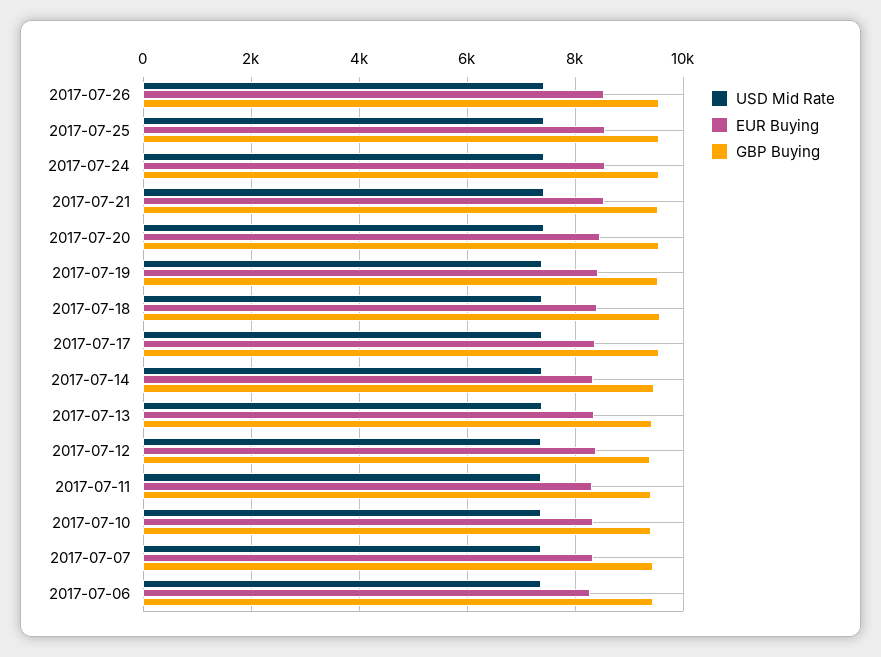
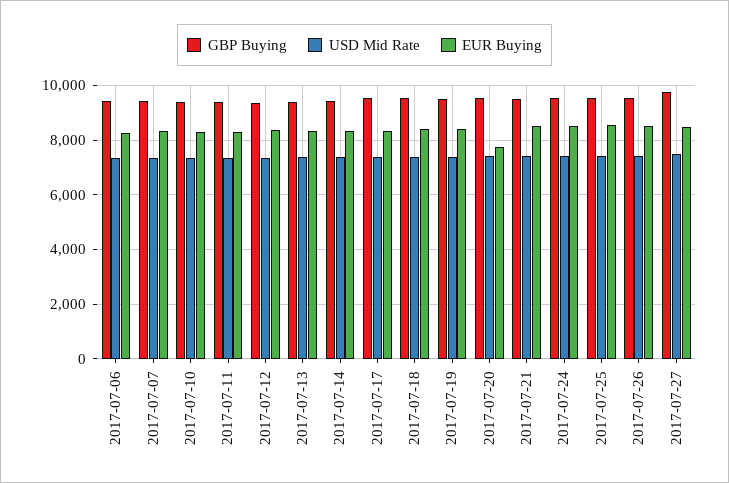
EUR Buying, 2017-07-20: 8400 -> 7750
GBP Buying, 2017-07-27: none -> 9750
USD Mid Rate, 2017-07-27: none -> 7500
EUR Buying, 2017-07-27: none -> 8500

